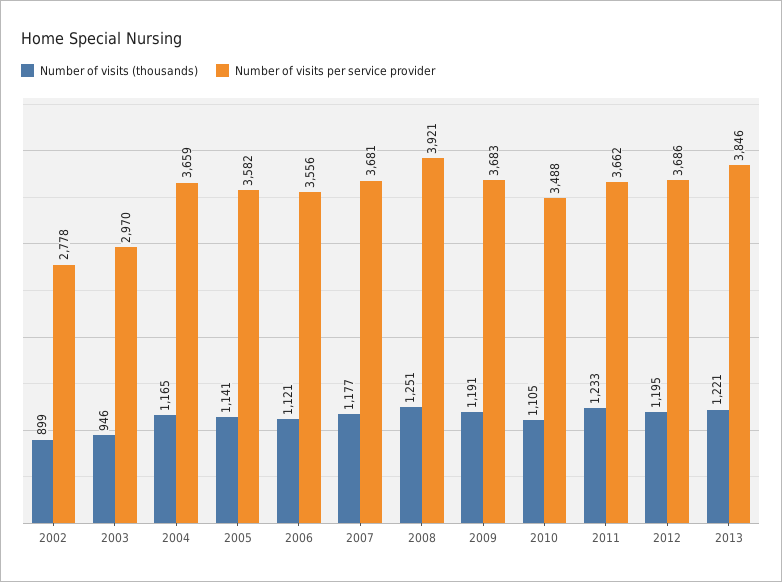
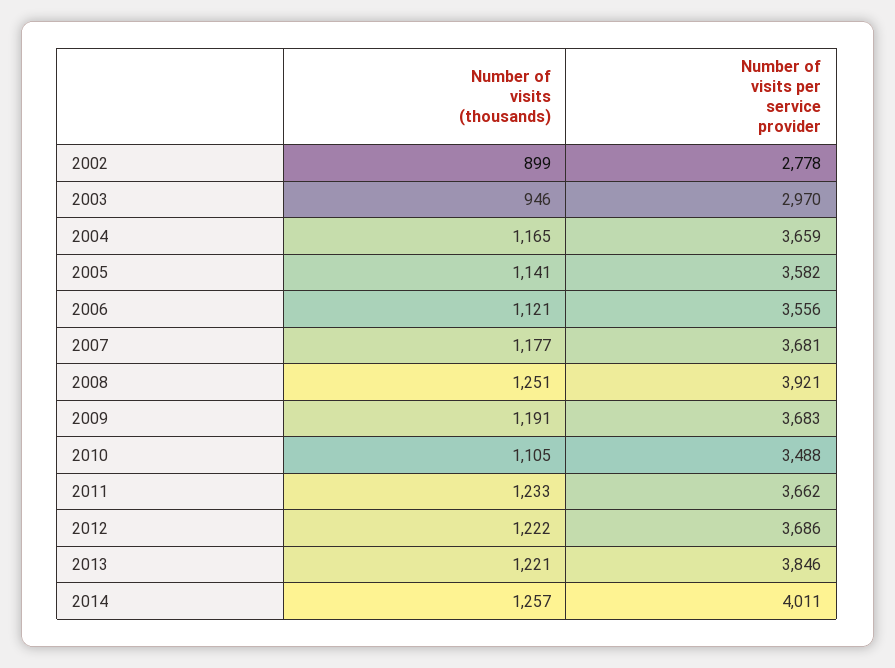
Number of visits (thousands), 2012: 1195 -> 1222
Number of visits (thousands), 2014: none -> 1257
Number of visits per service provider, 2014: none -> 4011

